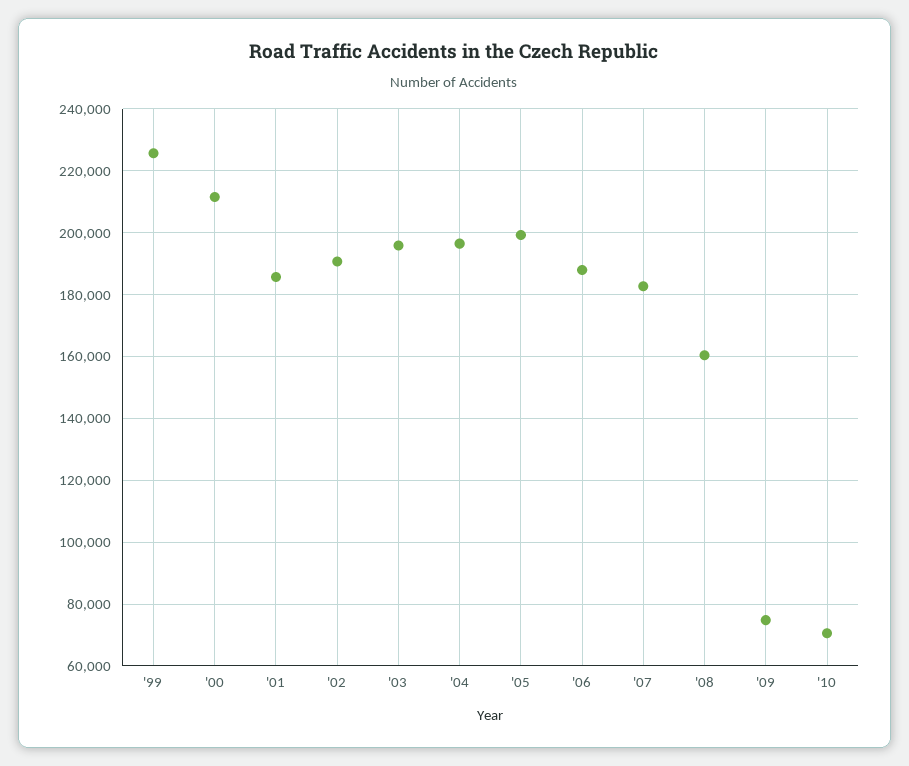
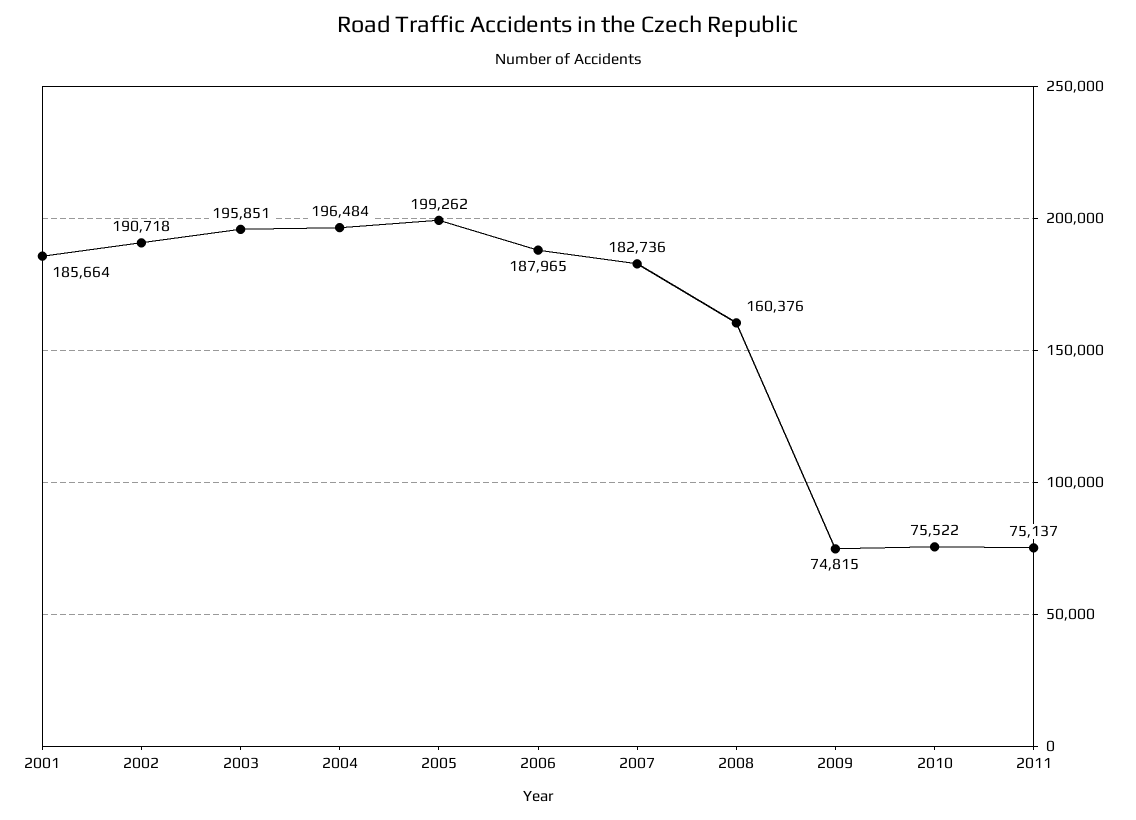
'99: 226000 -> none
'00: 212000 -> none
'10: 70000 -> 75522
2011: none -> 75137

